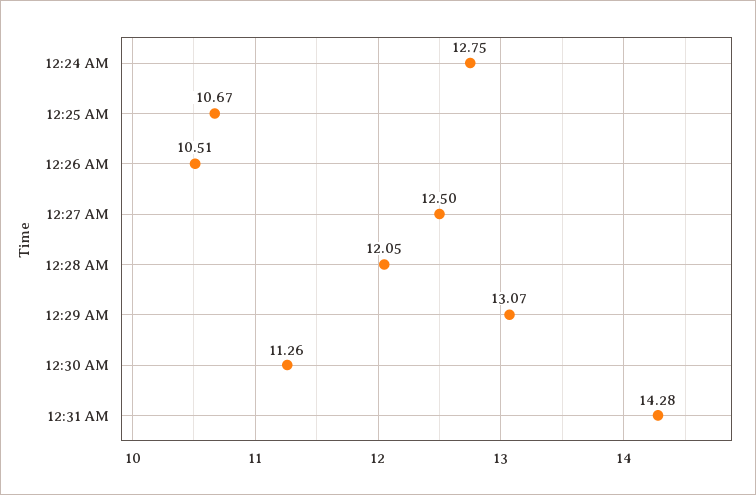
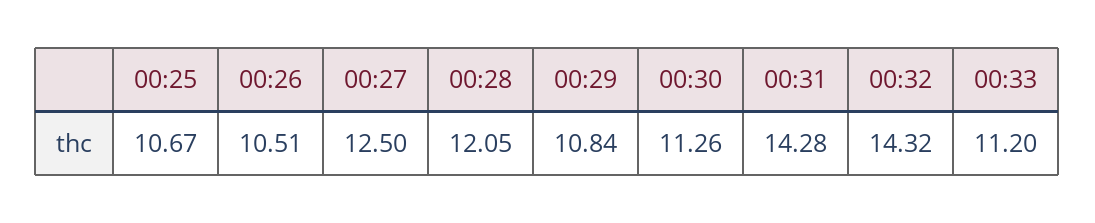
12:24 AM: 12.75 -> none
12:29 AM: 13.07 -> 10.84
00:32: none -> 14.32
00:33: none -> 11.2

